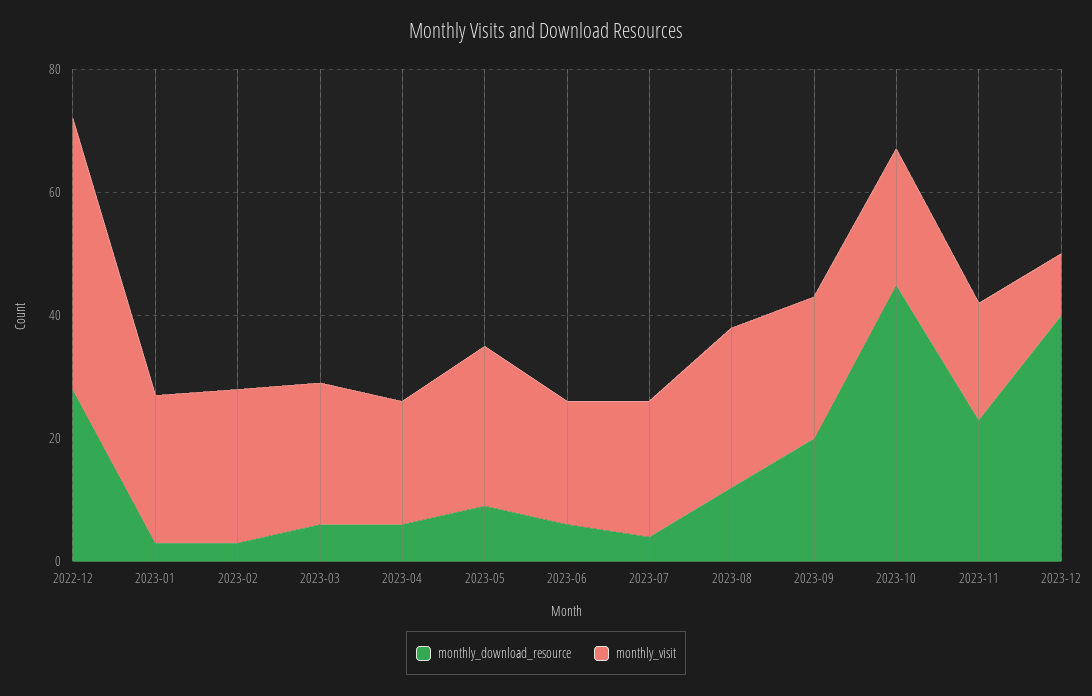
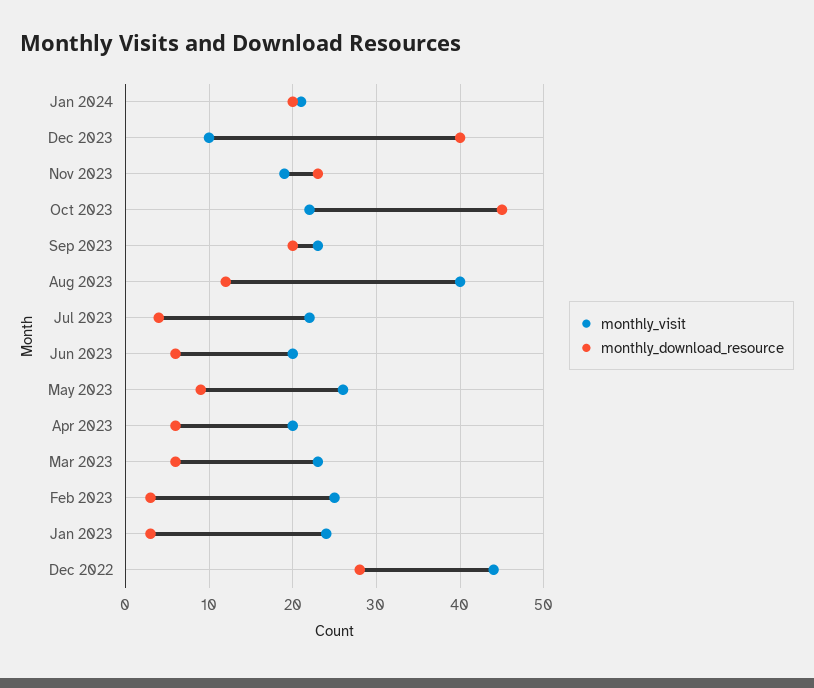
monthly_visit, 2023-08: 25 -> 40
monthly_visit, Jan 2024: none -> 21
monthly_download_resource, Jan 2024: none -> 20

